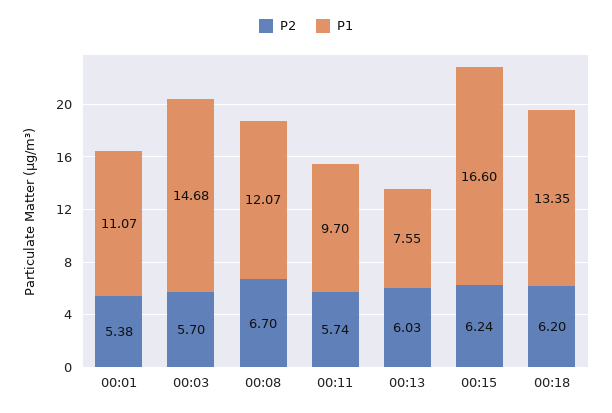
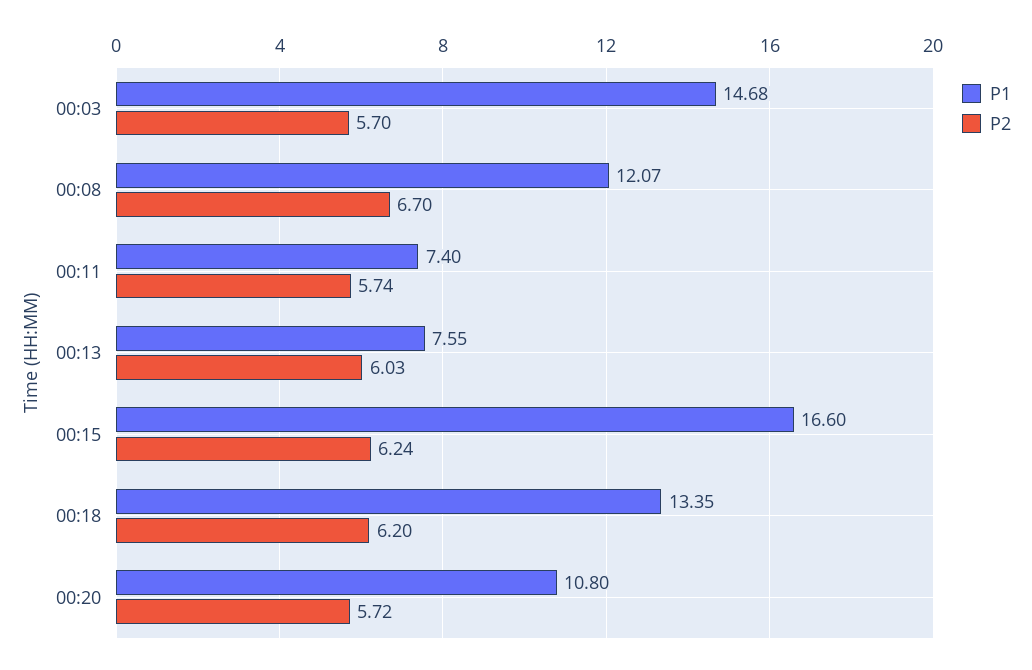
P2, 00:01: 5.38 -> none
P1, 00:01: 11.07 -> none
P1, 00:11: 9.7 -> 7.4
P1, 00:20: none -> 10.8
P2, 00:20: none -> 5.72

